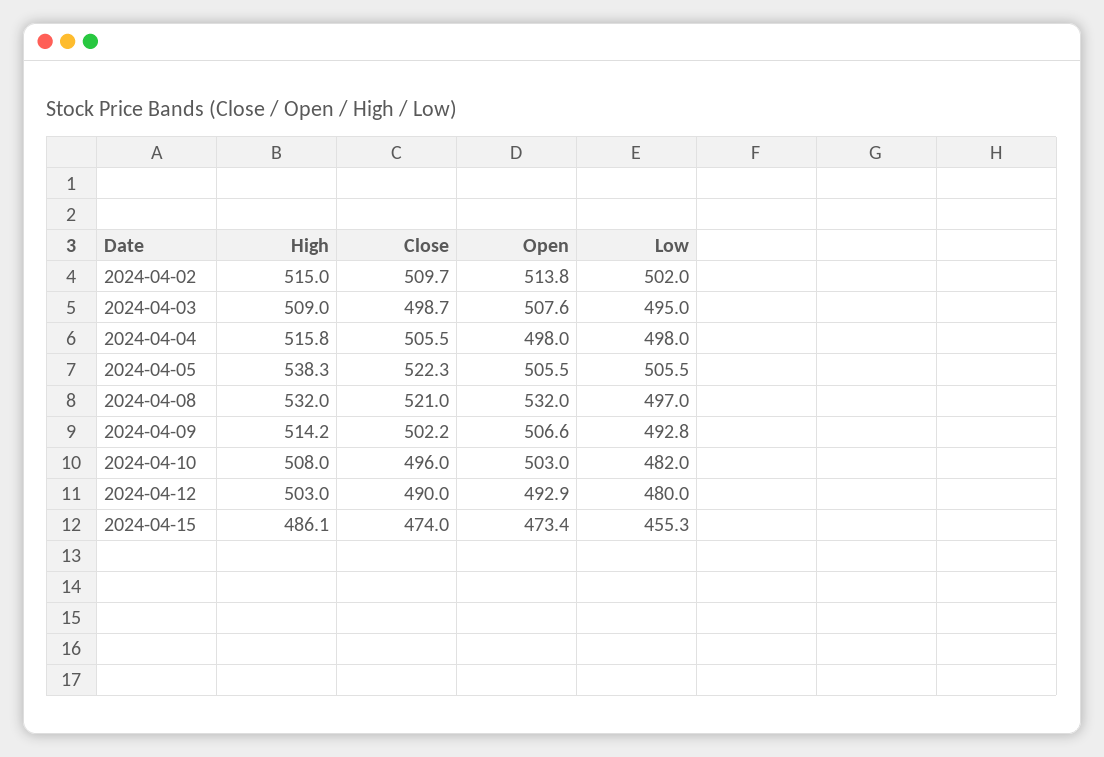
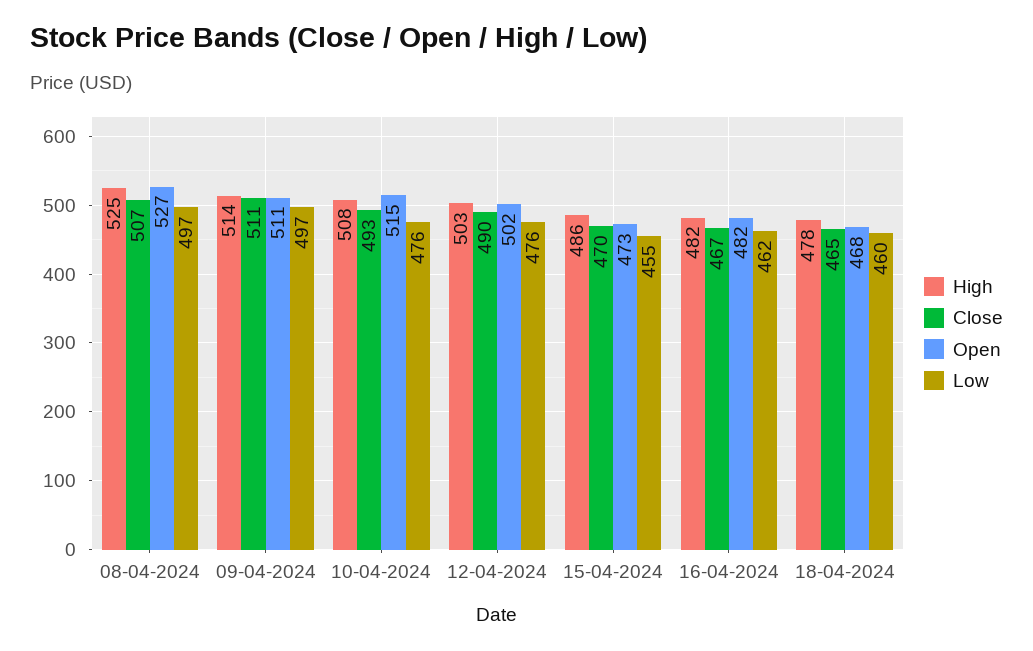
High, 2024-04-02: 515 -> none
Close, 2024-04-02: 509.7 -> none
Open, 2024-04-02: 513.8 -> none
Low, 2024-04-02: 502 -> none
High, 2024-04-03: 509 -> none
Close, 2024-04-03: 498.7 -> none
Open, 2024-04-03: 507.6 -> none
Low, 2024-04-03: 495 -> none
High, 2024-04-04: 515.8 -> none
Close, 2024-04-04: 505.5 -> none
Open, 2024-04-04: 498 -> none
Low, 2024-04-04: 498 -> none
High, 2024-04-05: 538.3 -> none
Close, 2024-04-05: 522.3 -> none
Open, 2024-04-05: 505.5 -> none
Low, 2024-04-05: 505.5 -> none
High, 2024-04-08: 532 -> 525
Close, 2024-04-08: 521 -> 507
Open, 2024-04-08: 532 -> 527
Close, 2024-04-09: 502.2 -> 511
Open, 2024-04-09: 506.6 -> 511
Low, 2024-04-09: 492.8 -> 497
Close, 2024-04-10: 496 -> 493
Open, 2024-04-10: 503 -> 515
Low, 2024-04-10: 482 -> 476
Open, 2024-04-12: 492.9 -> 502
Low, 2024-04-12: 480 -> 476
Close, 2024-04-15: 474 -> 470
High, 16-04-2024: none -> 482
Close, 16-04-2024: none -> 467
Open, 16-04-2024: none -> 482
Low, 16-04-2024: none -> 462
High, 18-04-2024: none -> 478
Close, 18-04-2024: none -> 465
Open, 18-04-2024: none -> 468
Low, 18-04-2024: none -> 460

